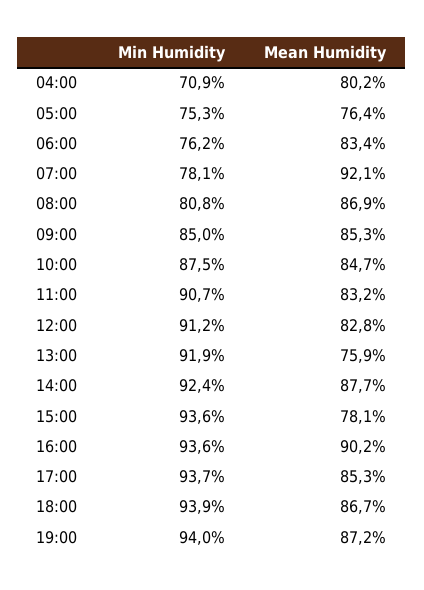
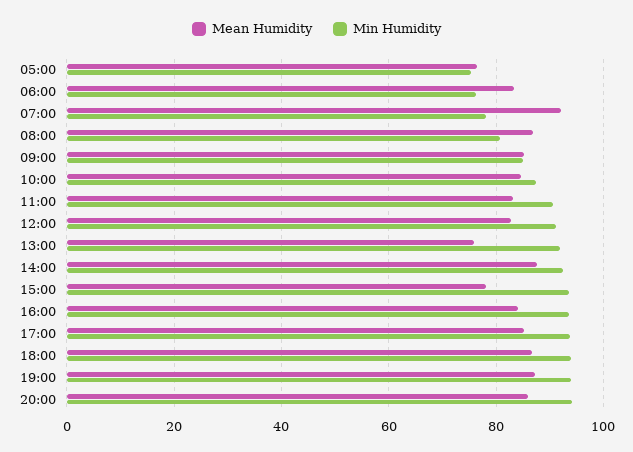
Min Humidity, 04:00: 70.9 -> none
Mean Humidity, 04:00: 80.2 -> none
Mean Humidity, 16:00: 90.2 -> 84
Mean Humidity, 20:00: none -> 86
Min Humidity, 20:00: none -> 94

